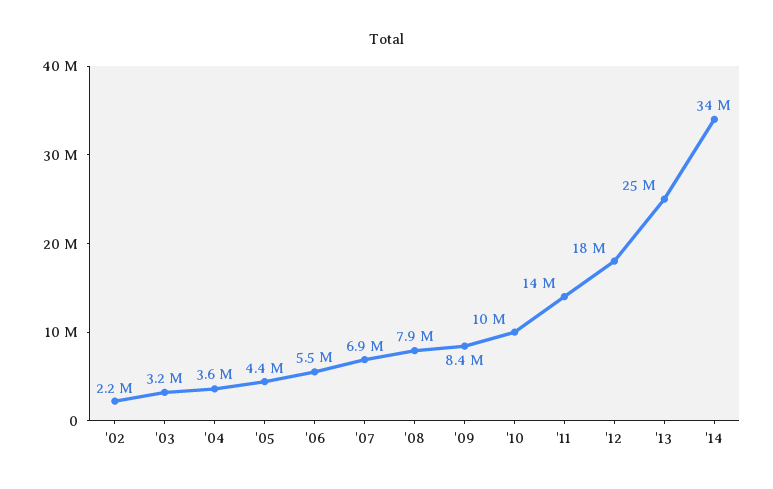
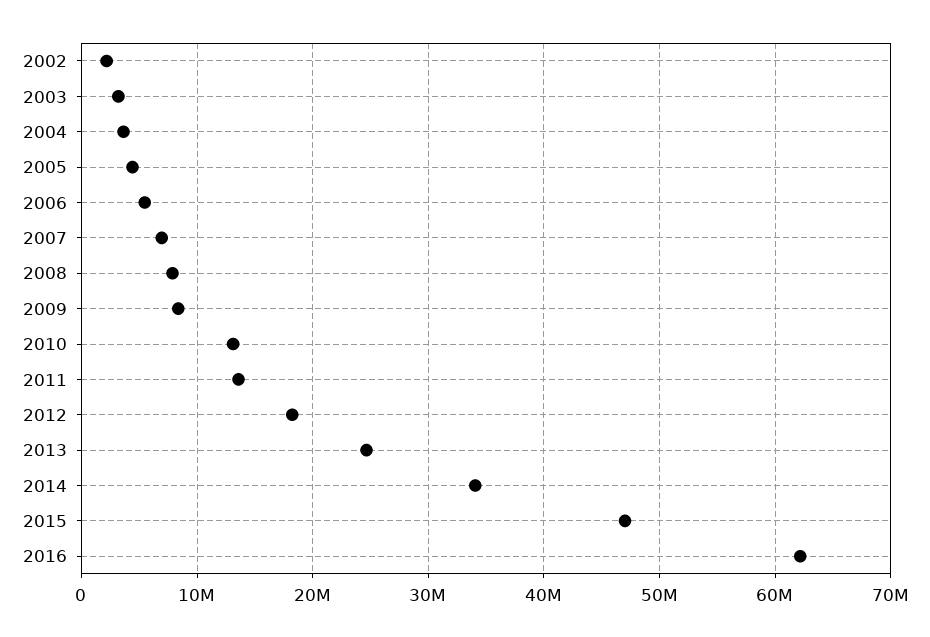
'10: 10000000 -> 13000000
2015: none -> 47000000
2016: none -> 62000000

